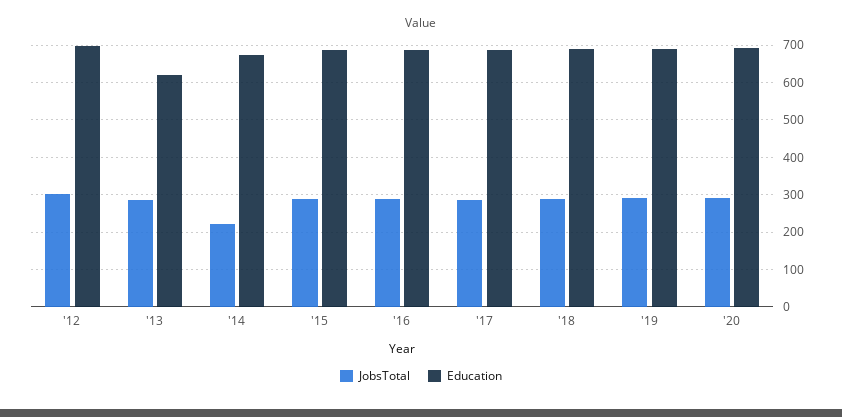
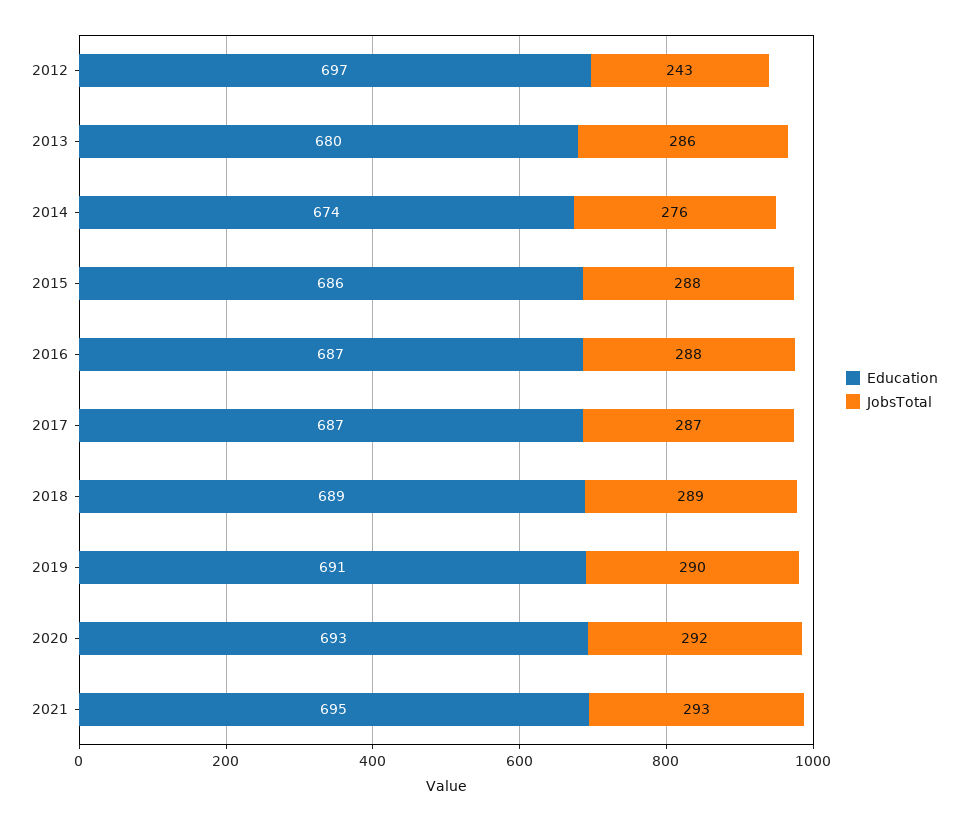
JobsTotal, '12: 300 -> 243
Education, '13: 620 -> 680
JobsTotal, '14: 220 -> 276
Education, 2021: none -> 695
JobsTotal, 2021: none -> 293

